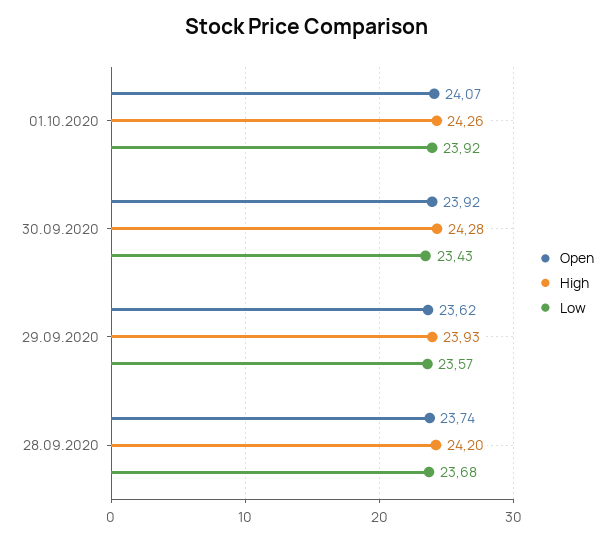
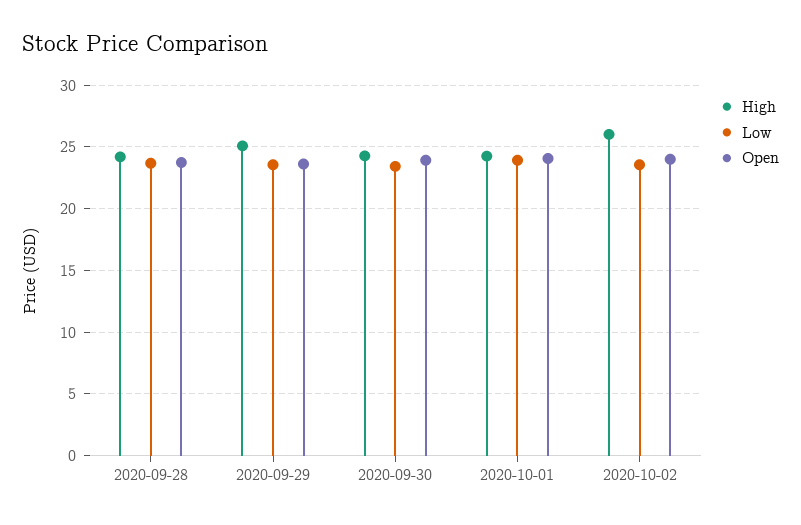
High, 29.09.2020: 23.93 -> 25
High, 2020-10-02: none -> 26
Low, 2020-10-02: none -> 23.5
Open, 2020-10-02: none -> 24

